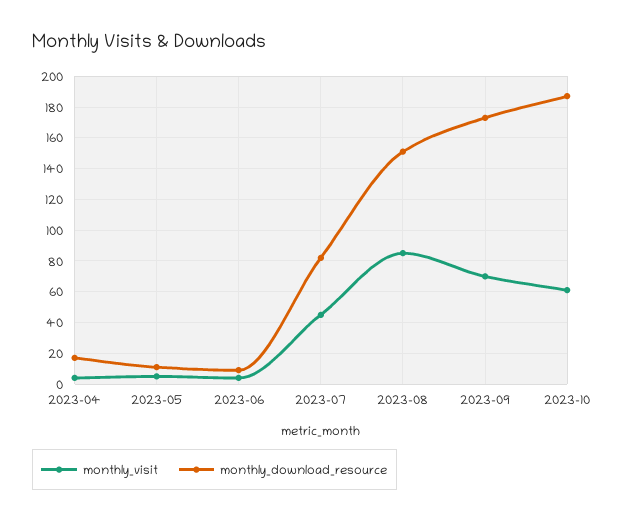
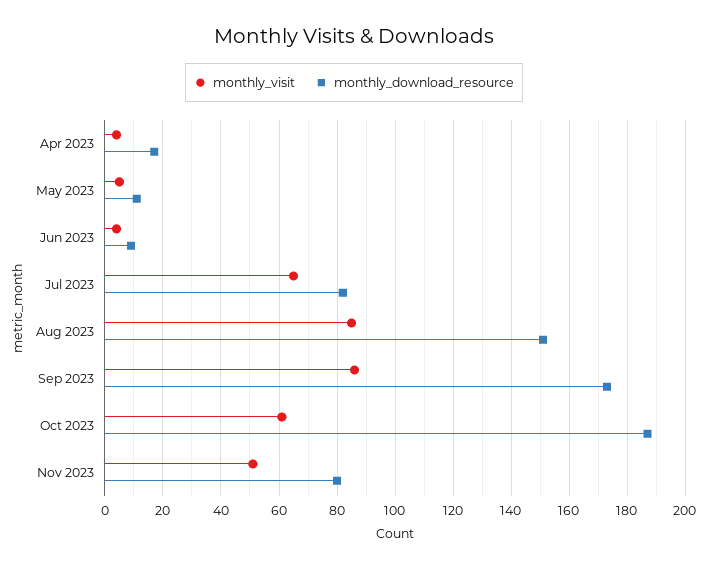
monthly_visit, 2023-07: 45 -> 65
monthly_visit, 2023-09: 70 -> 85
monthly_visit, Nov 2023: none -> 50
monthly_download_resource, Nov 2023: none -> 80

